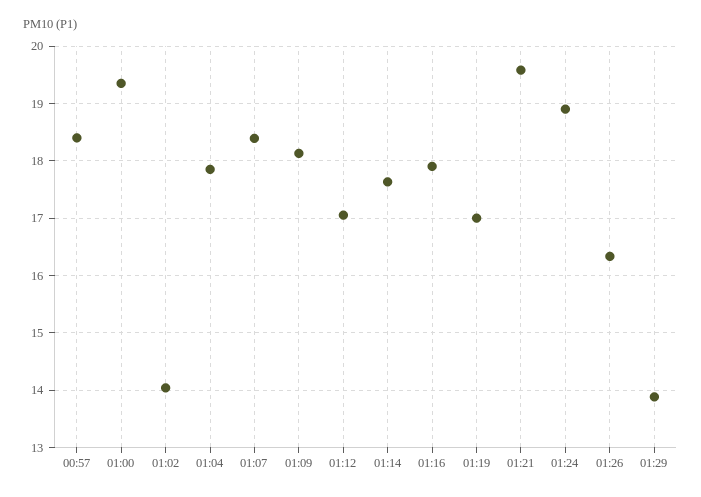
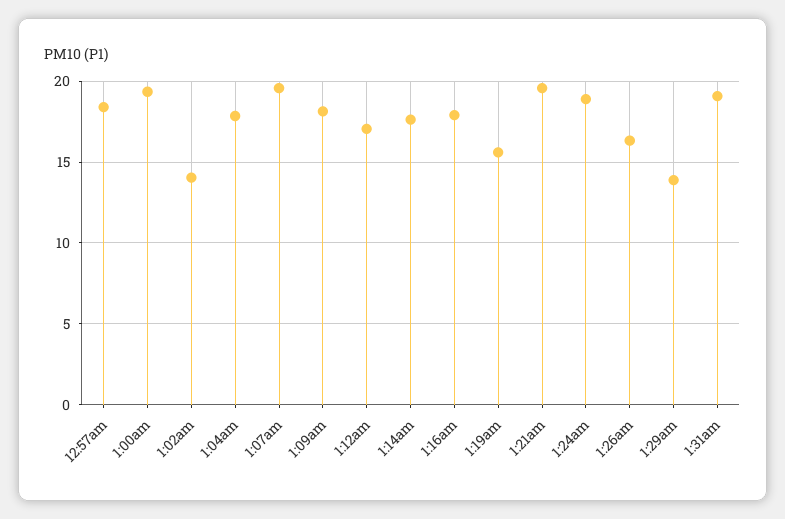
01:07: 18.4 -> 19.5
01:19: 17 -> 15.5
1:31am: none -> 19

